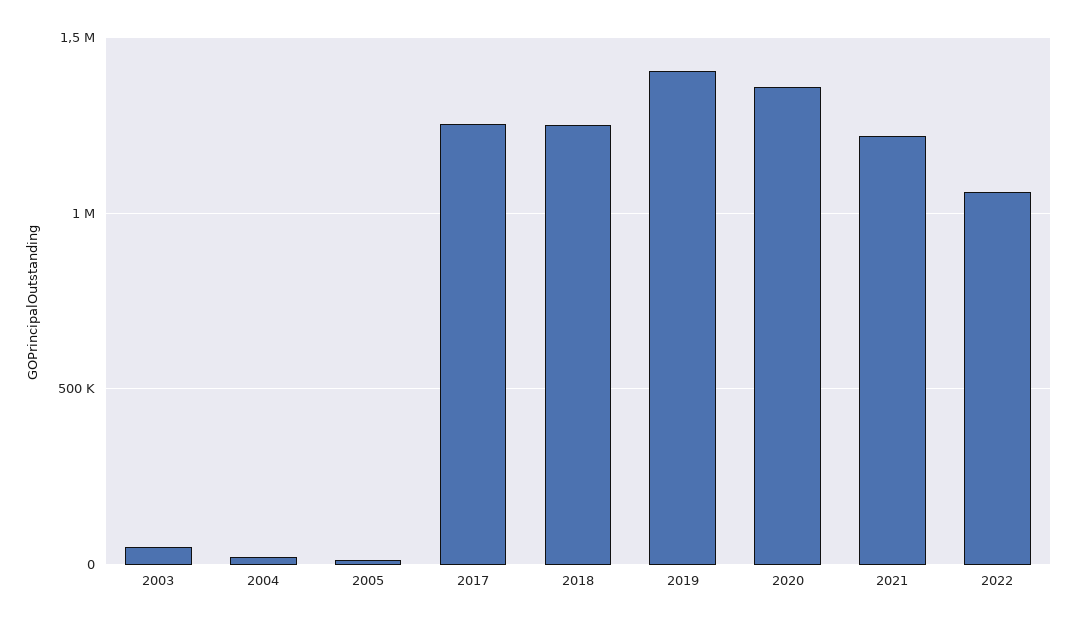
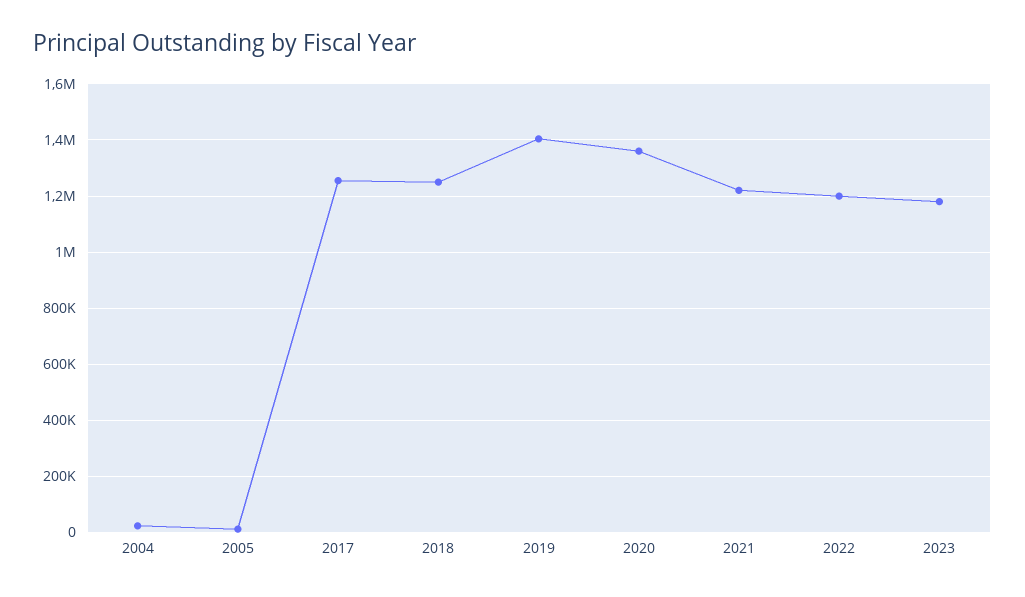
2003: 50000 -> none
2022: 1050000 -> 1200000
2023: none -> 1175000

